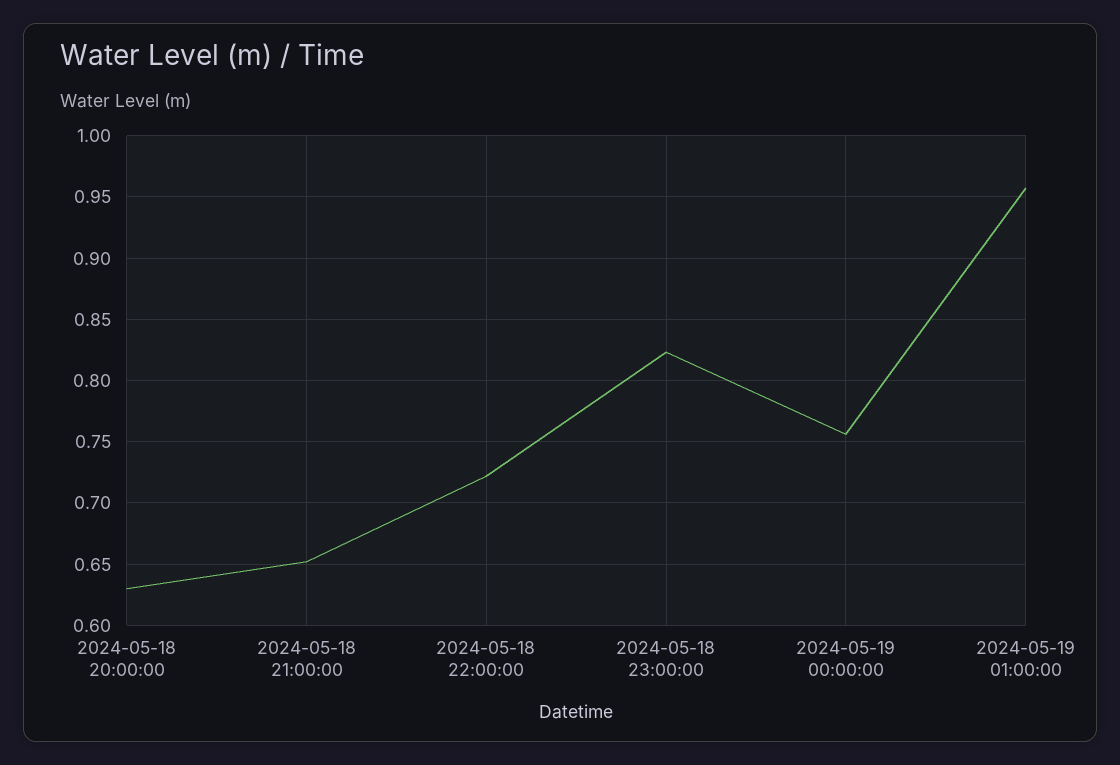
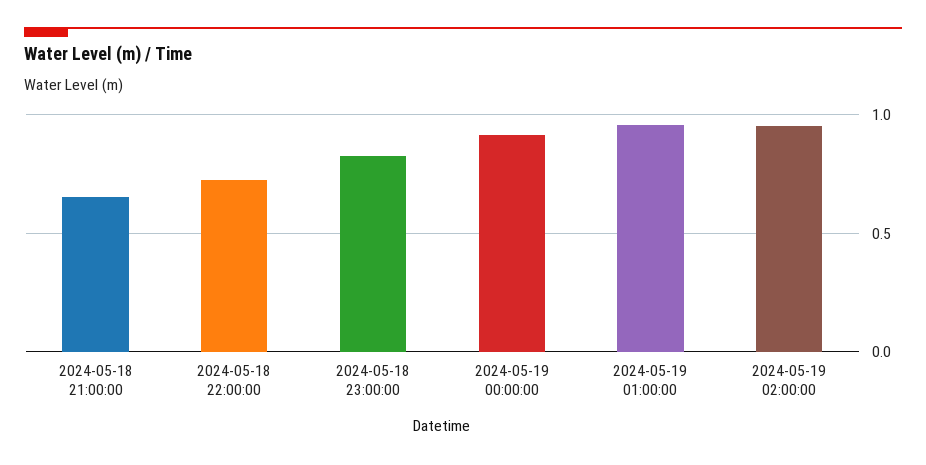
2024-05-18 20:00:00: 0.63 -> none
2024-05-19 00:00:00: 0.755 -> 0.9
2024-05-19 02:00:00: none -> 0.95

